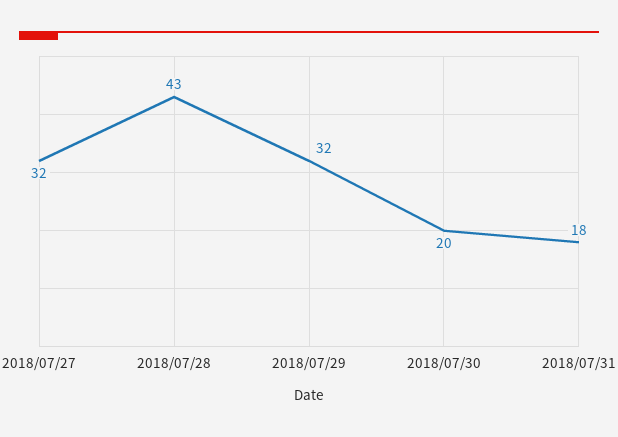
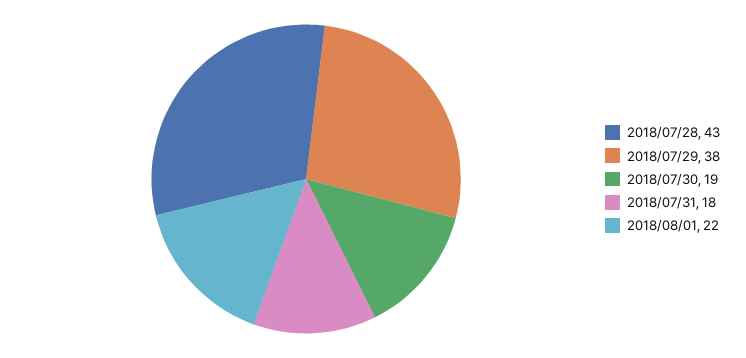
2018/07/27: 32 -> none
2018/07/29: 32 -> 38
2018/07/30: 20 -> 19
2018/08/01: none -> 22

